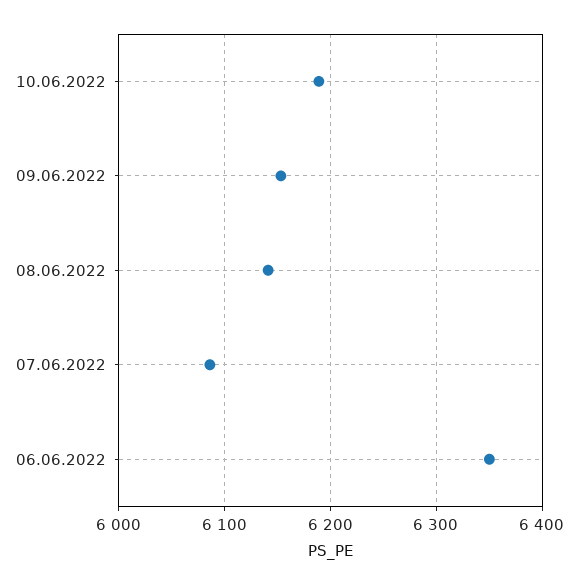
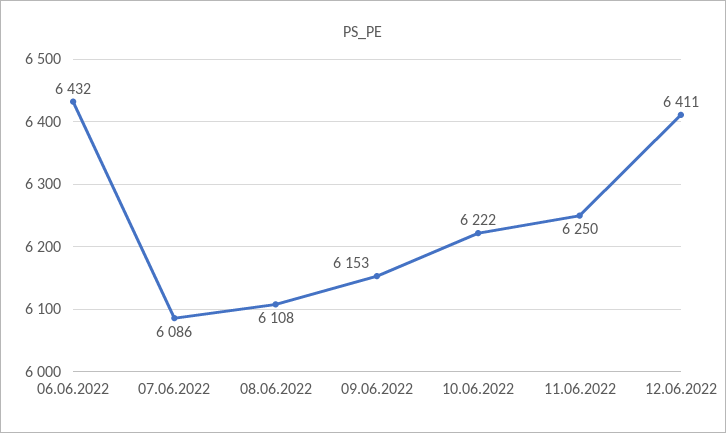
10.06.2022: 6190 -> 6222
08.06.2022: 6140 -> 6108
06.06.2022: 6350 -> 6432
11.06.2022: none -> 6250
12.06.2022: none -> 6411

